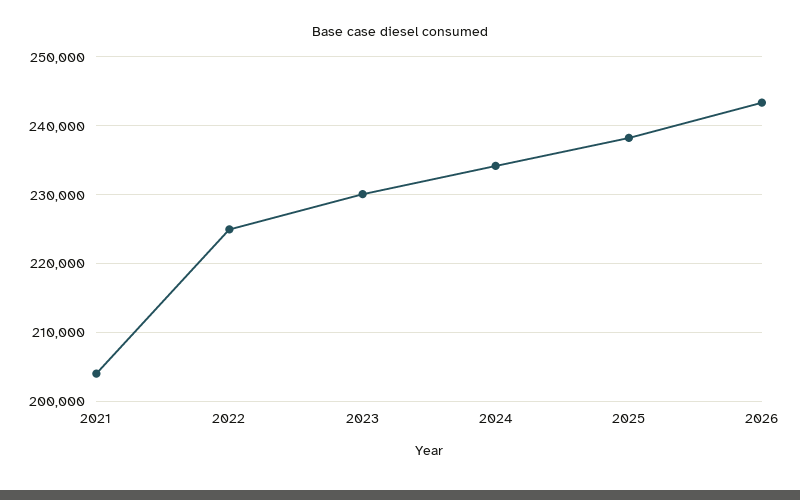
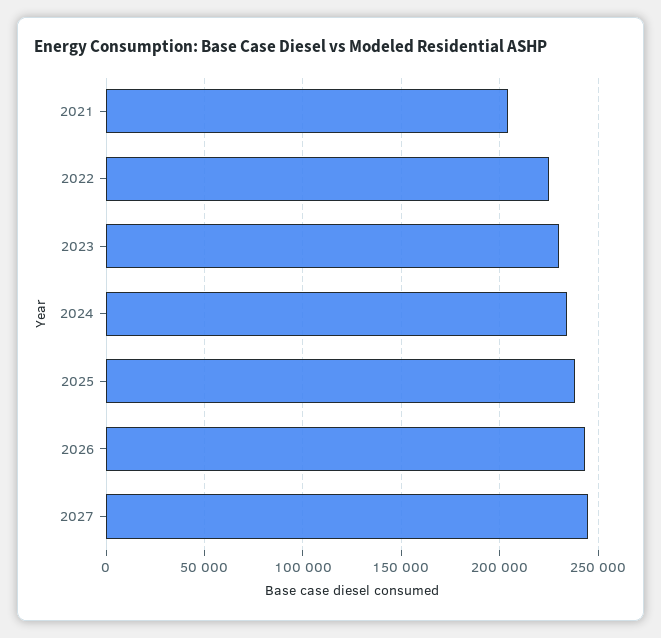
2027: none -> 245000

